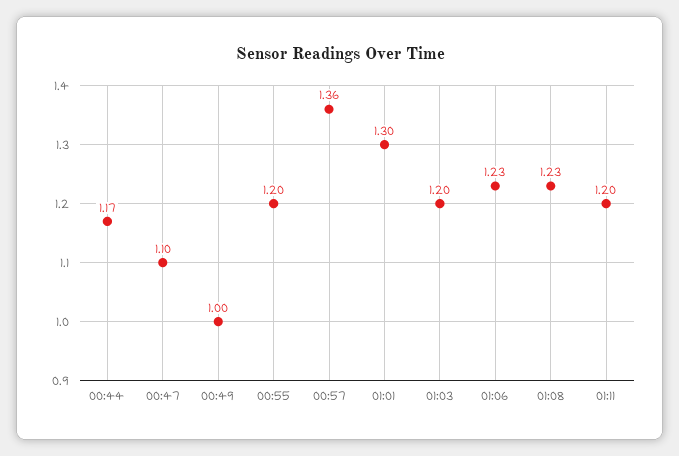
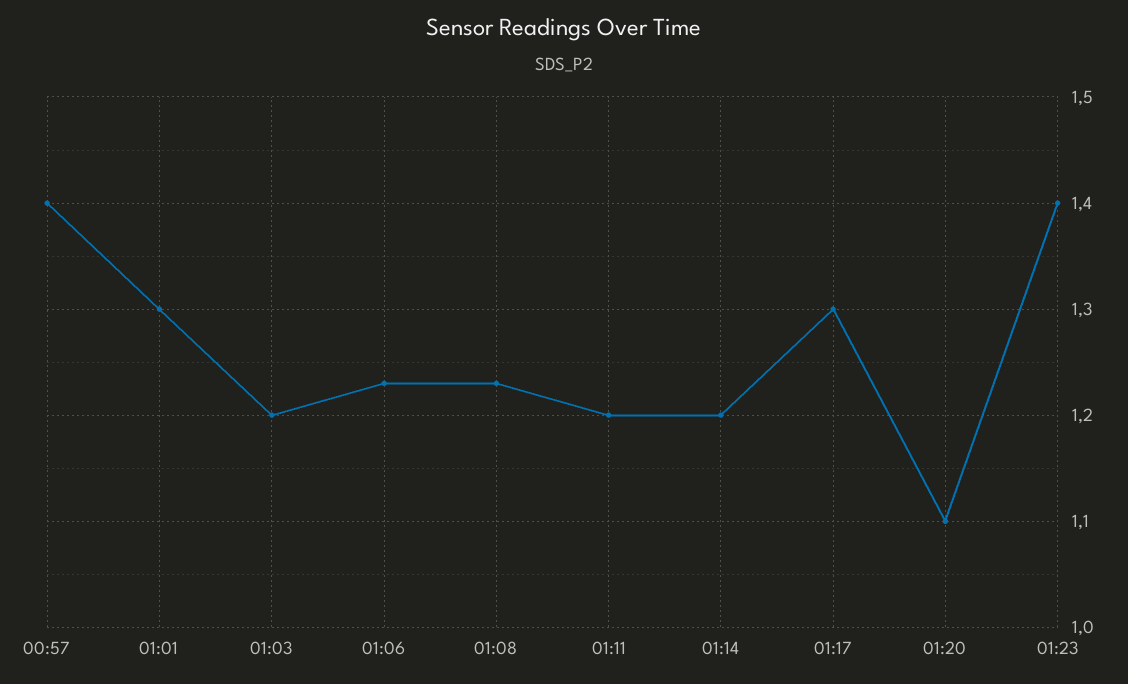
00:44: 1.17 -> none
00:47: 1.1 -> none
00:49: 1 -> none
00:55: 1.2 -> none
00:57: 1.36 -> 1.4
01:14: none -> 1.2
01:17: none -> 1.3
01:20: none -> 1.1
01:23: none -> 1.4

